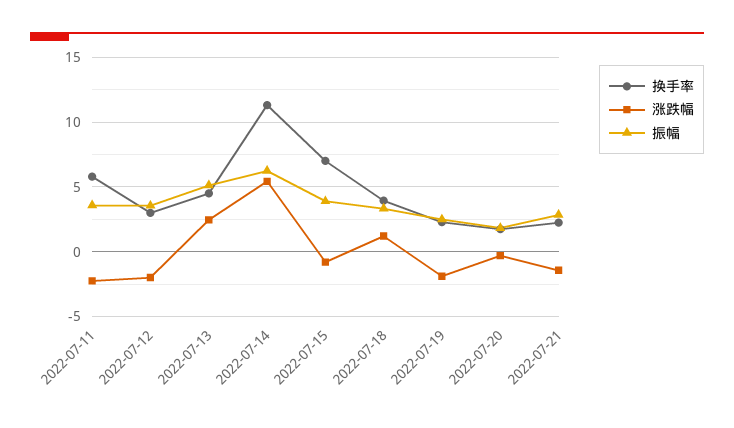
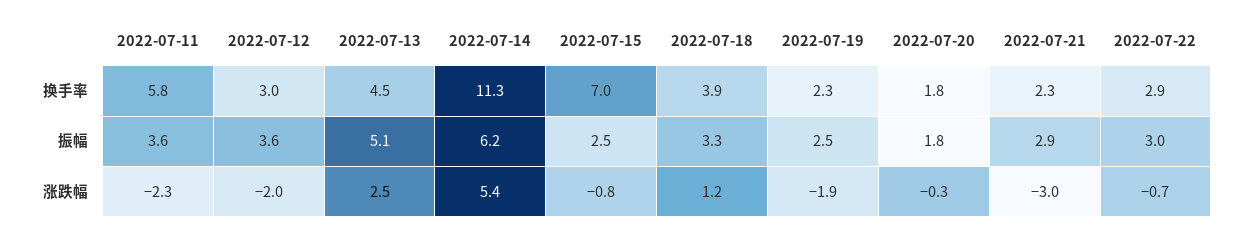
振幅, 2022-07-15: 4 -> 2.5
涨跌幅, 2022-07-21: -1.5 -> -3
换手率, 2022-07-22: none -> 2.9
振幅, 2022-07-22: none -> 3
涨跌幅, 2022-07-22: none -> -0.7

